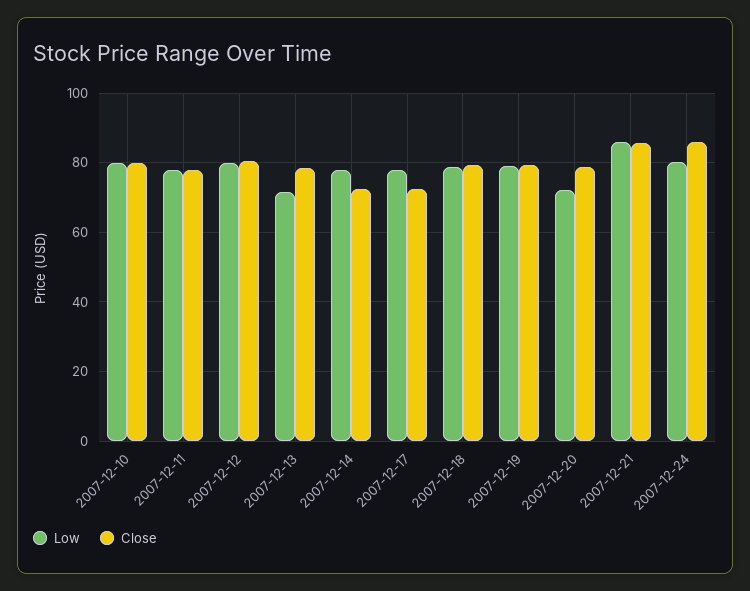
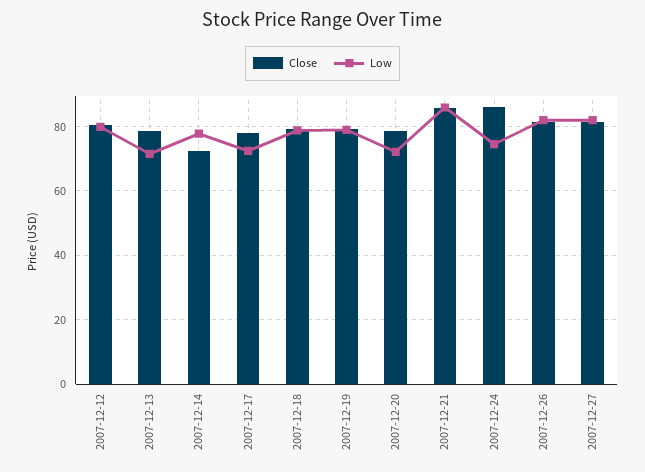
Low, 2007-12-10: 80 -> none
Close, 2007-12-10: 80 -> none
Low, 2007-12-11: 78 -> none
Close, 2007-12-11: 78 -> none
Low, 2007-12-17: 78 -> 72
Close, 2007-12-17: 72 -> 78
Low, 2007-12-24: 80 -> 74
Close, 2007-12-26: none -> 82
Low, 2007-12-26: none -> 82
Close, 2007-12-27: none -> 82
Low, 2007-12-27: none -> 82

